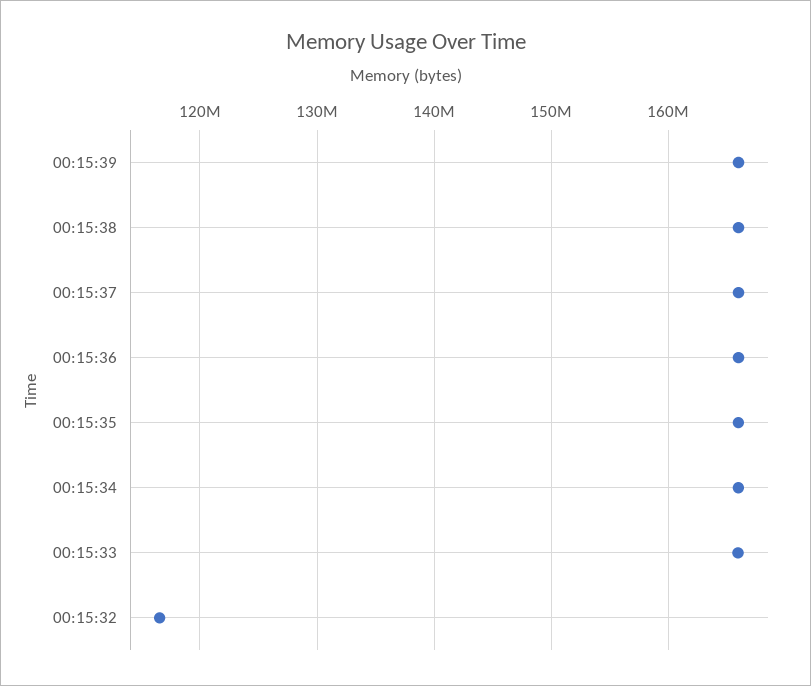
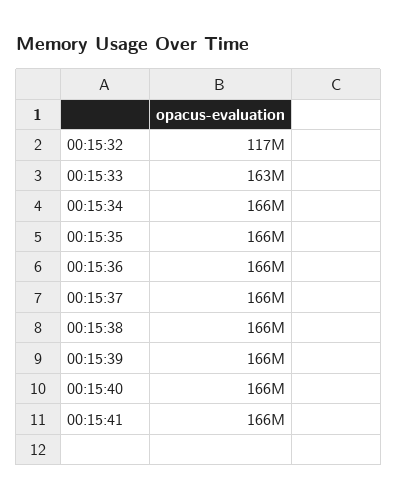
00:15:33: 166000000 -> 163000000
00:15:40: none -> 166000000
00:15:41: none -> 166000000

